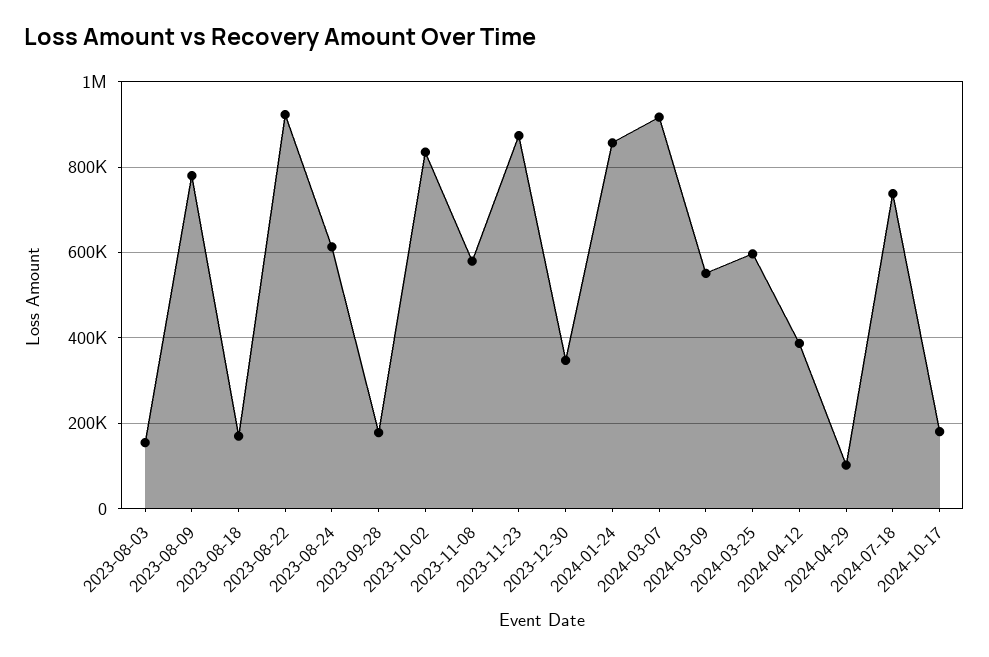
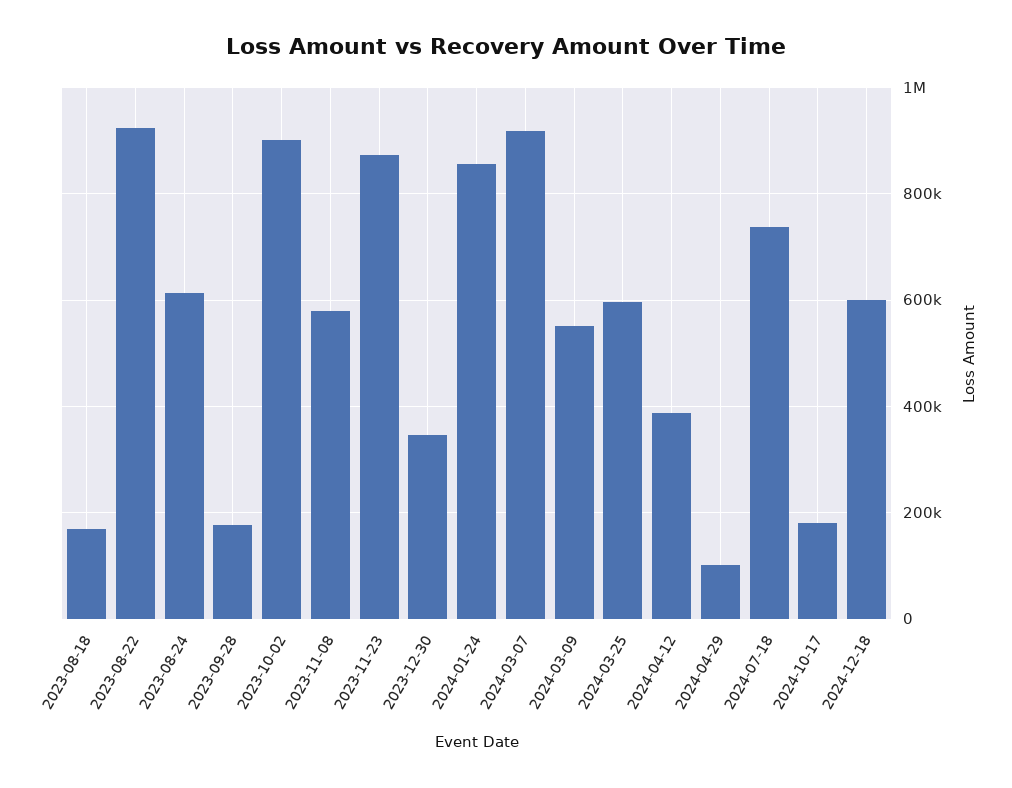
2023-08-03: 160000 -> none
2023-08-09: 780000 -> none
2023-10-02: 840000 -> 900000
2024-12-18: none -> 600000

